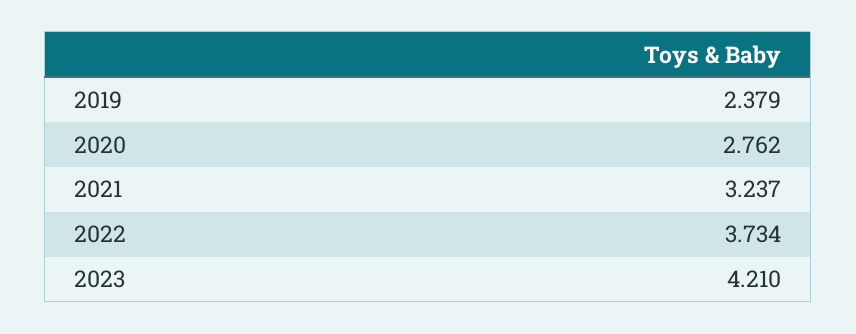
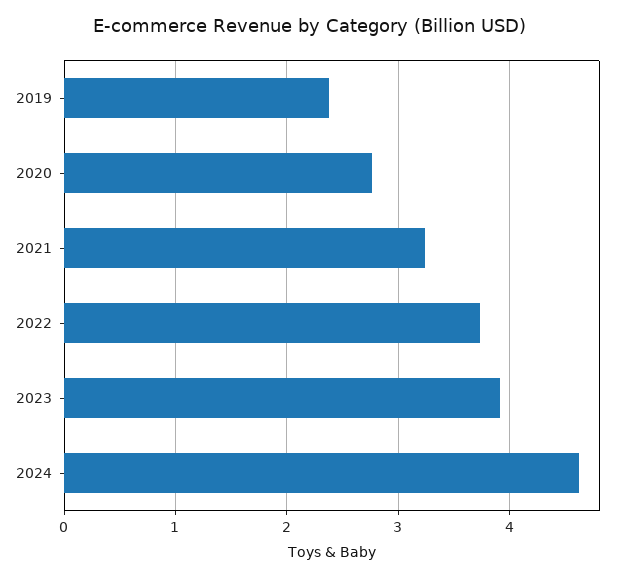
2023: 4.21 -> 3.9
2024: none -> 4.6

